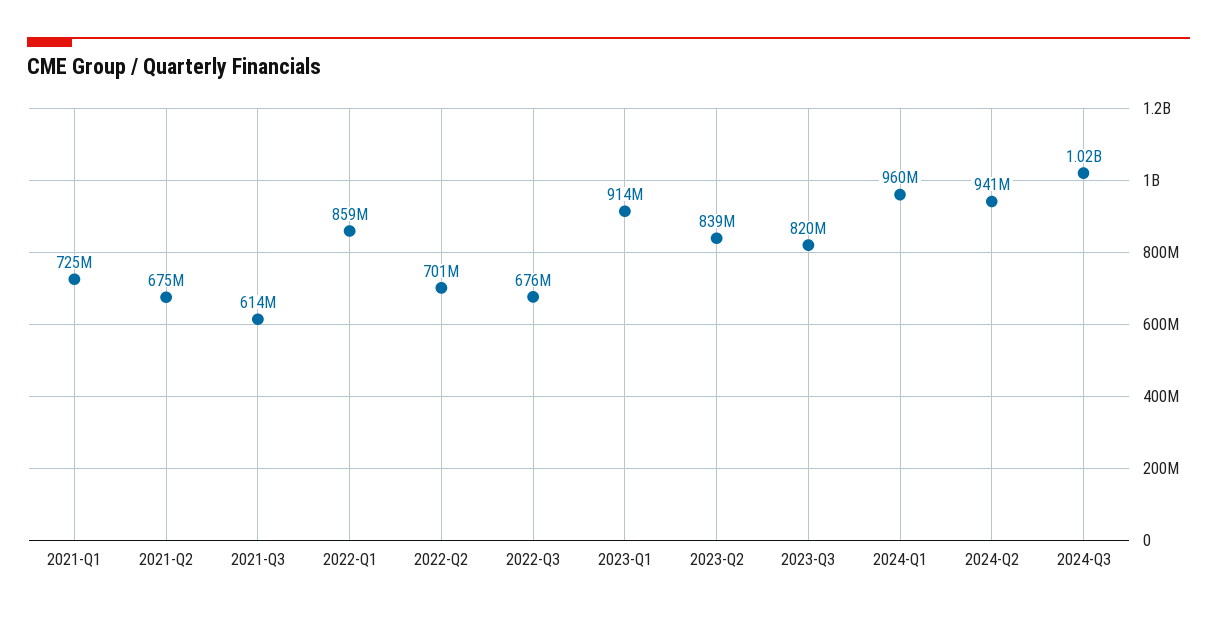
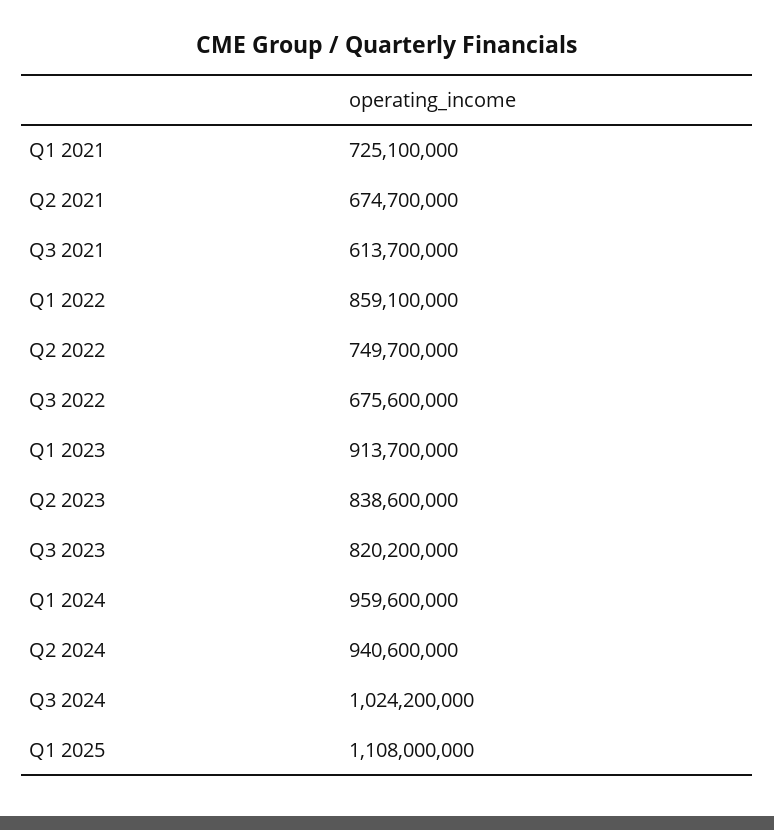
2022-Q2: 701000000 -> 749700000
Q1 2025: none -> 1108000000

